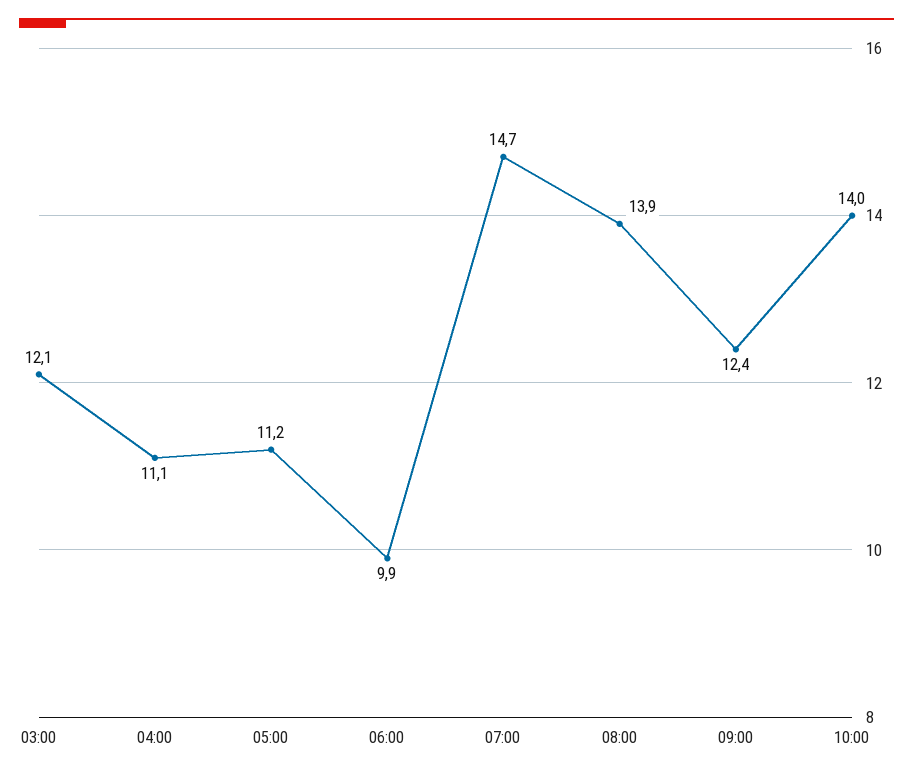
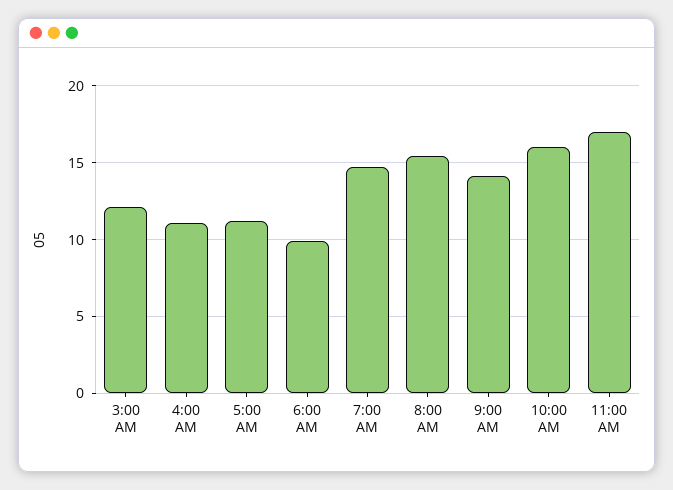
08:00: 13.9 -> 15.5
09:00: 12.4 -> 14
10:00: 14 -> 16
11:00 AM: none -> 17

